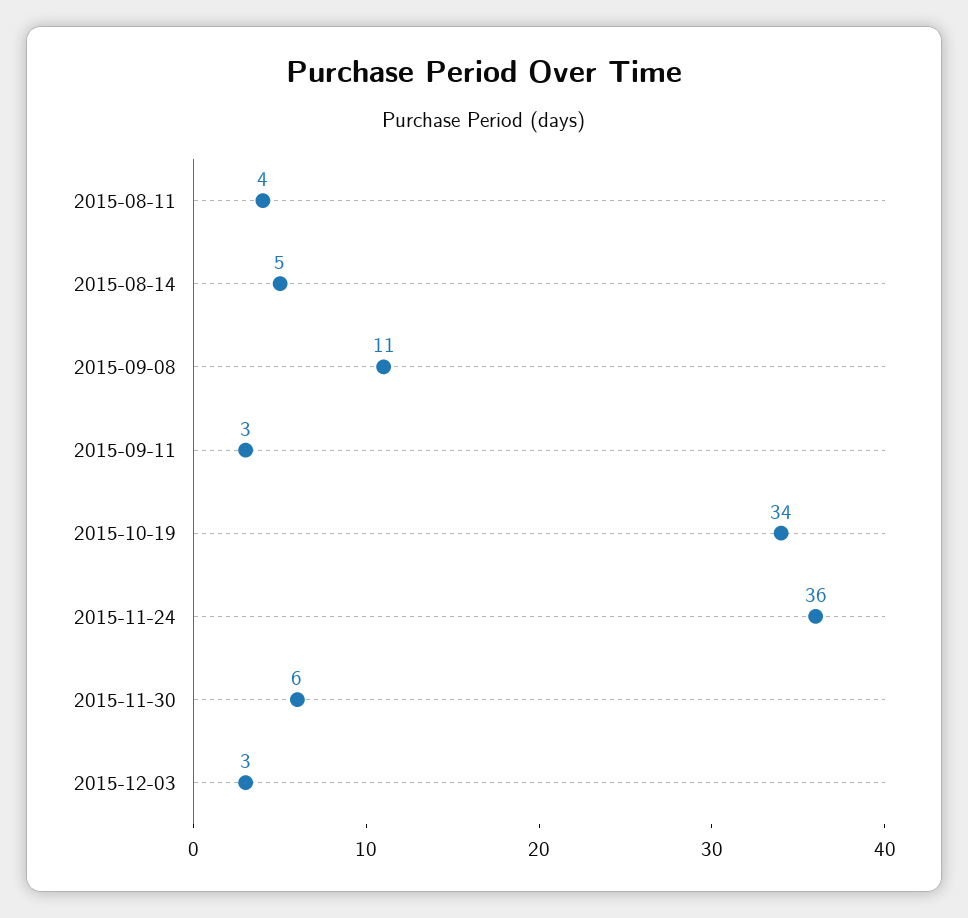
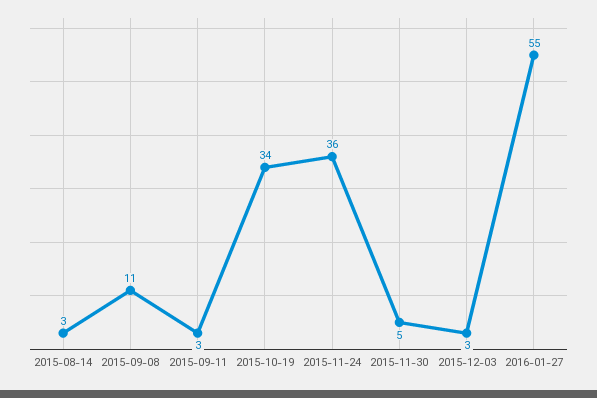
2015-08-11: 4 -> none
2015-08-14: 5 -> 3
2015-11-30: 6 -> 5
2016-01-27: none -> 55

